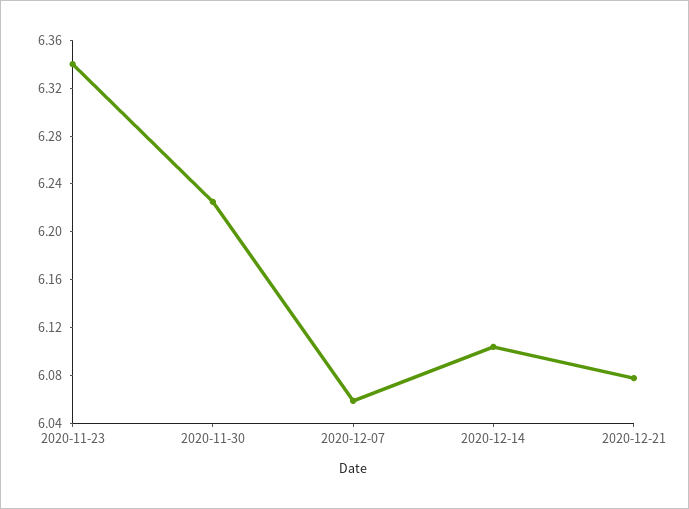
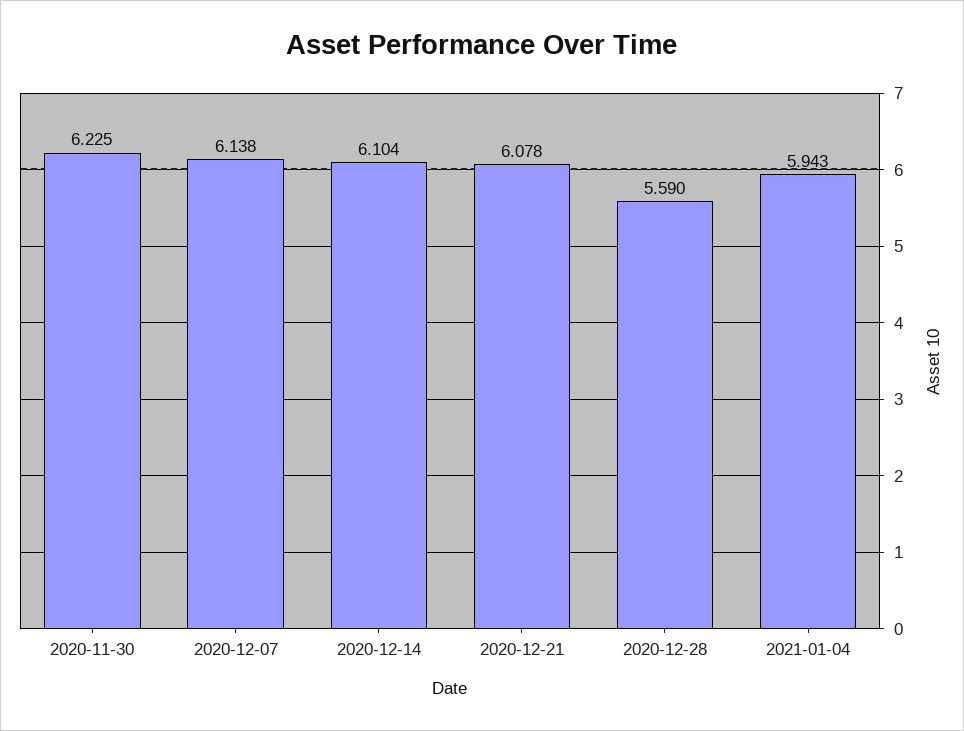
2020-11-23: 6.34 -> none
2020-12-07: 6.06 -> 6.138
2020-12-28: none -> 5.59
2021-01-04: none -> 5.943

